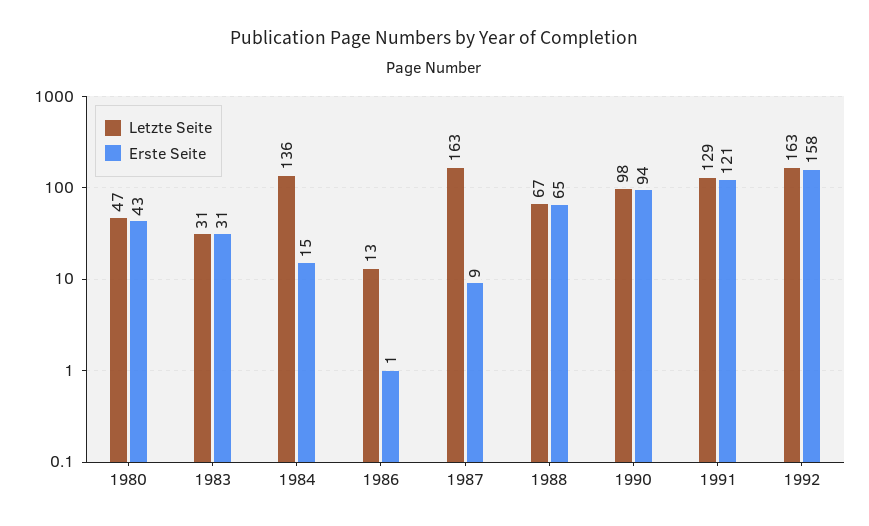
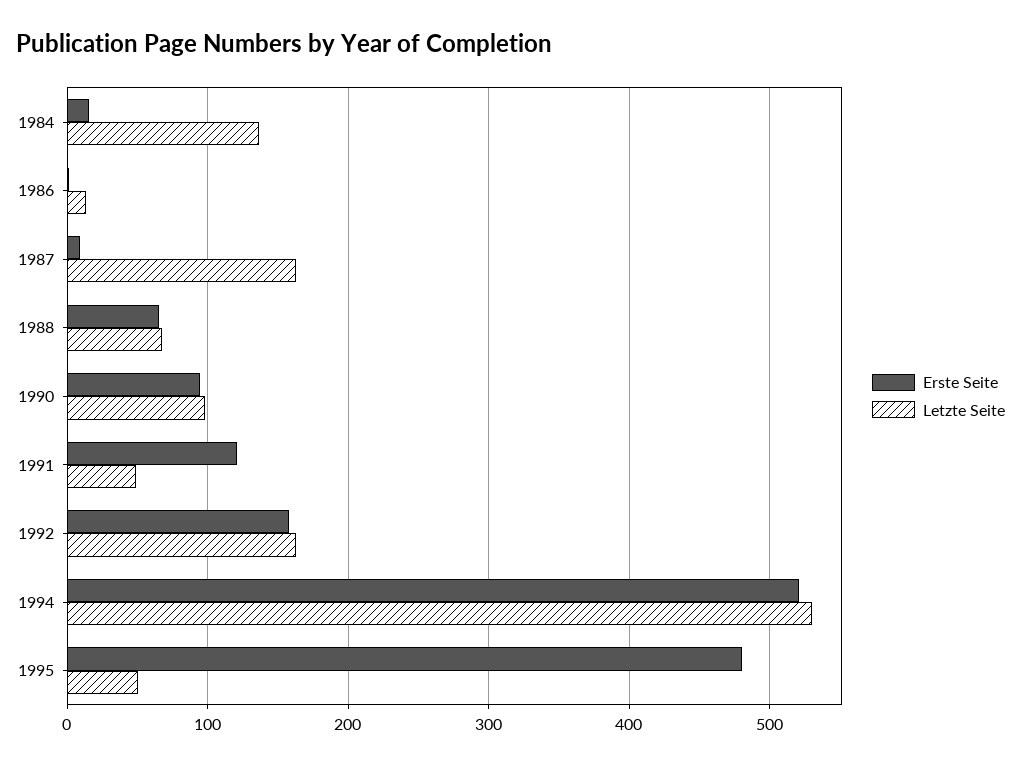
Letzte Seite, 1980: 47 -> none
Erste Seite, 1980: 43 -> none
Letzte Seite, 1983: 31 -> none
Erste Seite, 1983: 31 -> none
Letzte Seite, 1991: 129 -> 50
Erste Seite, 1994: none -> 520
Letzte Seite, 1994: none -> 530
Erste Seite, 1995: none -> 480
Letzte Seite, 1995: none -> 50

